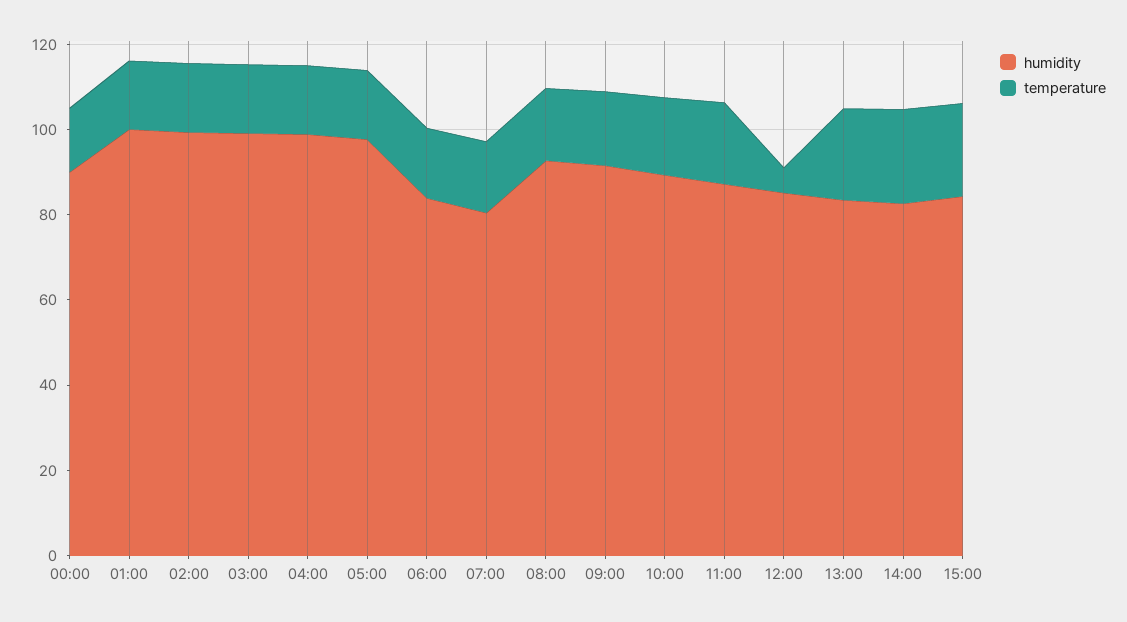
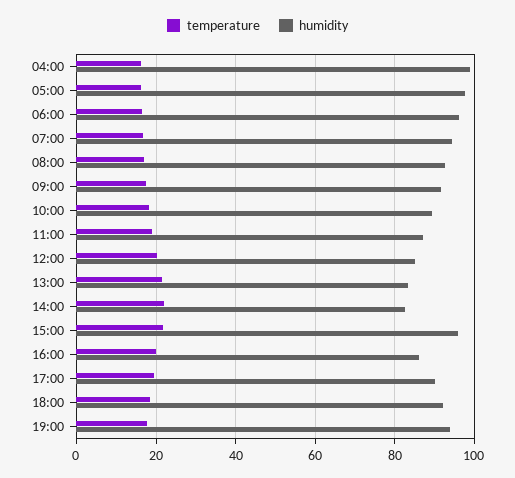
humidity, 00:00: 90 -> none
temperature, 00:00: 15 -> none
humidity, 01:00: 100 -> none
temperature, 01:00: 15 -> none
humidity, 02:00: 100 -> none
temperature, 02:00: 15 -> none
humidity, 03:00: 100 -> none
temperature, 03:00: 15 -> none
humidity, 06:00: 85 -> 96
humidity, 07:00: 80 -> 94
temperature, 12:00: 5 -> 20
humidity, 15:00: 85 -> 96
temperature, 16:00: none -> 20
humidity, 16:00: none -> 86
temperature, 17:00: none -> 20
humidity, 17:00: none -> 90
temperature, 18:00: none -> 18
humidity, 18:00: none -> 92
temperature, 19:00: none -> 18
humidity, 19:00: none -> 94

